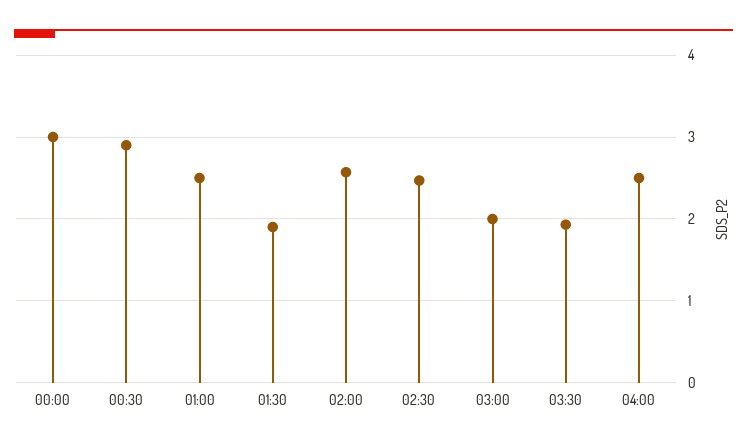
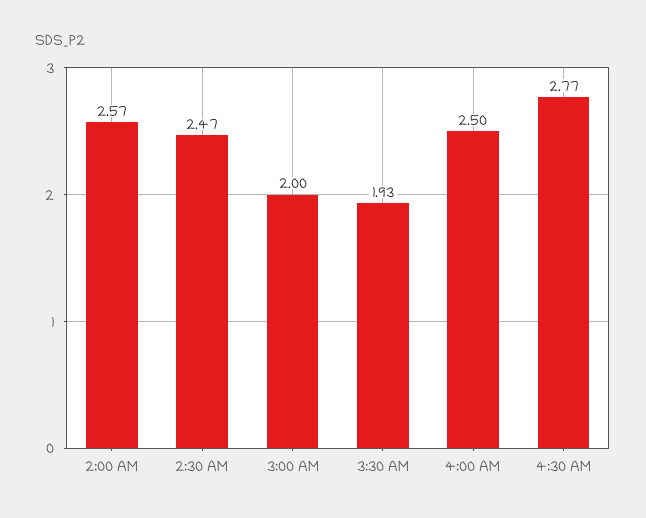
00:00: 3 -> none
00:30: 2.9 -> none
01:00: 2.5 -> none
01:30: 1.9 -> none
4:30 AM: none -> 2.77

